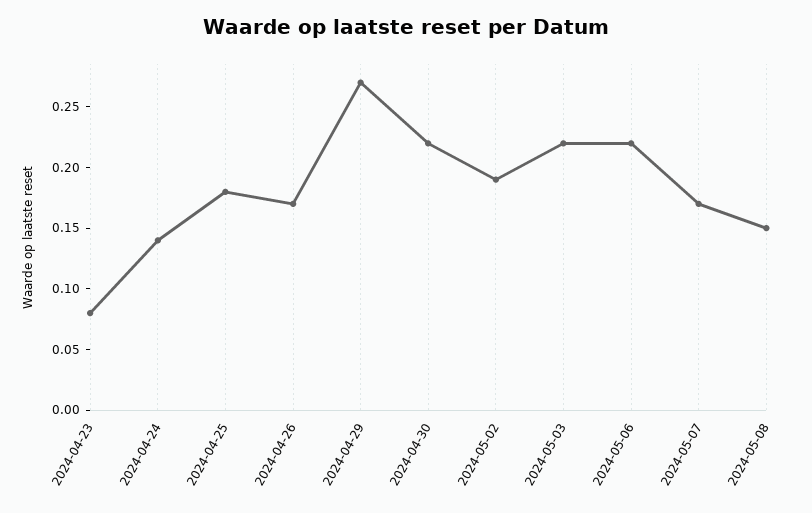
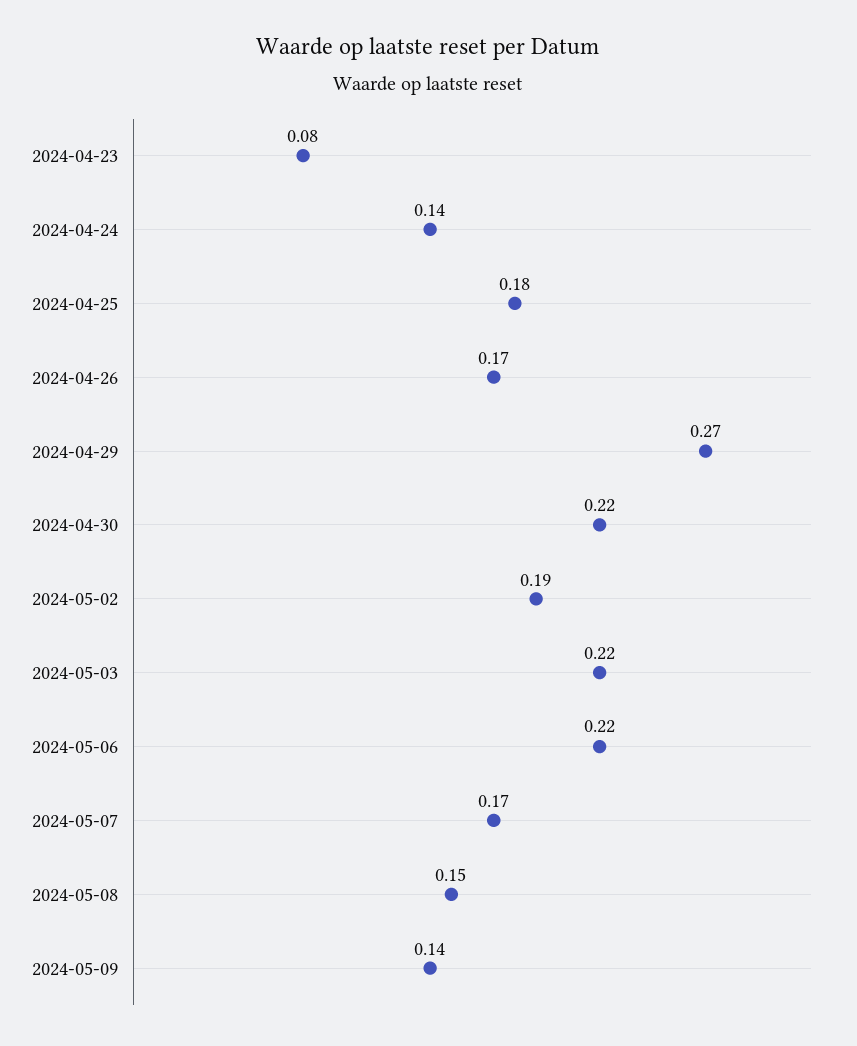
2024-05-09: none -> 0.14

